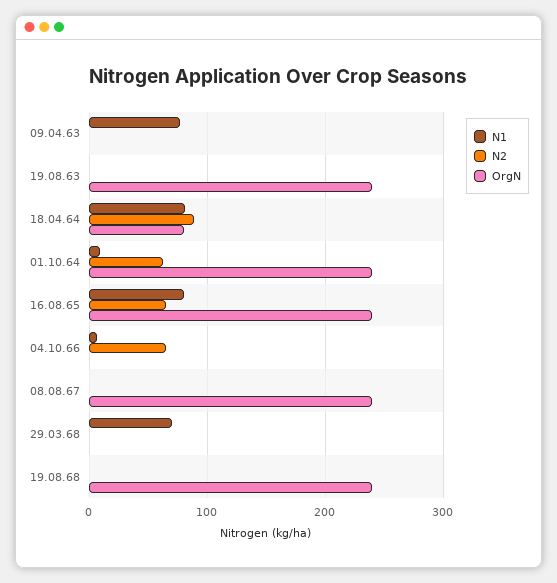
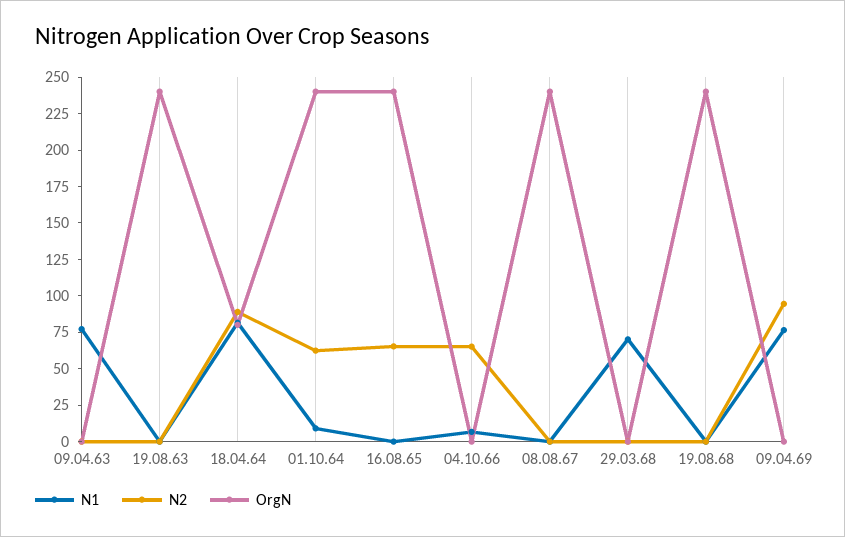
N1, 16.08.65: 80 -> 0
N1, 09.04.69: none -> 75
N2, 09.04.69: none -> 100
OrgN, 09.04.69: none -> 0

